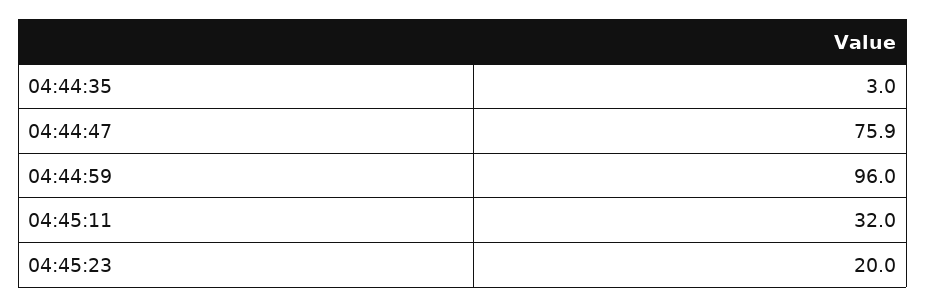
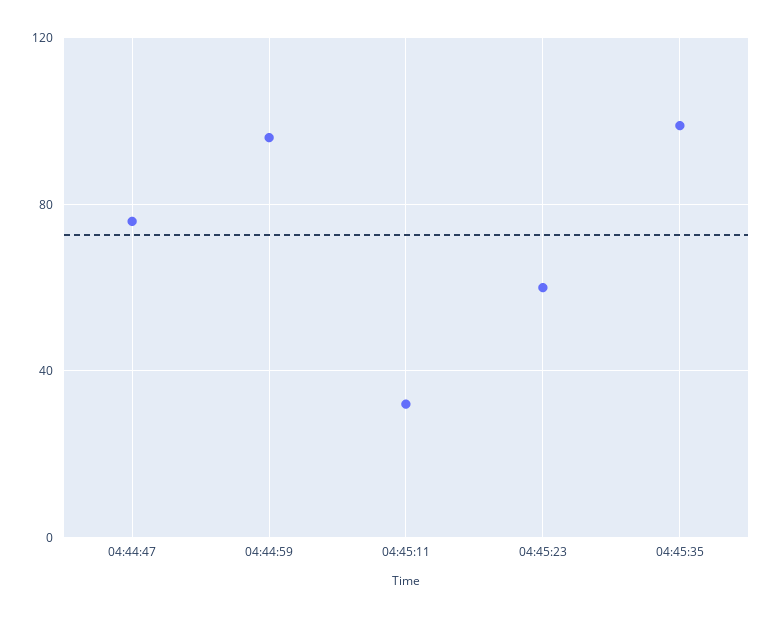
04:44:35: 3 -> none
04:45:23: 20 -> 60
04:45:35: none -> 100

